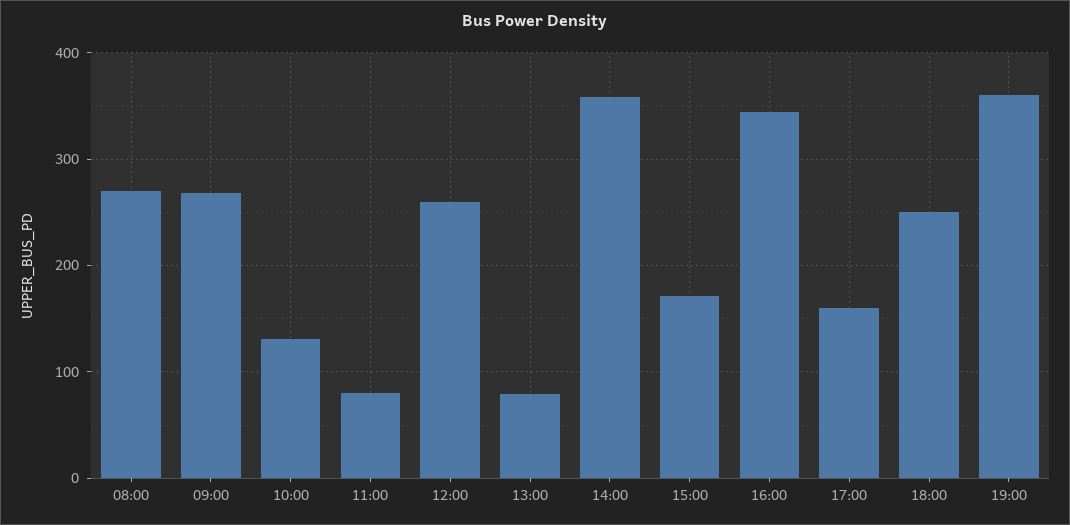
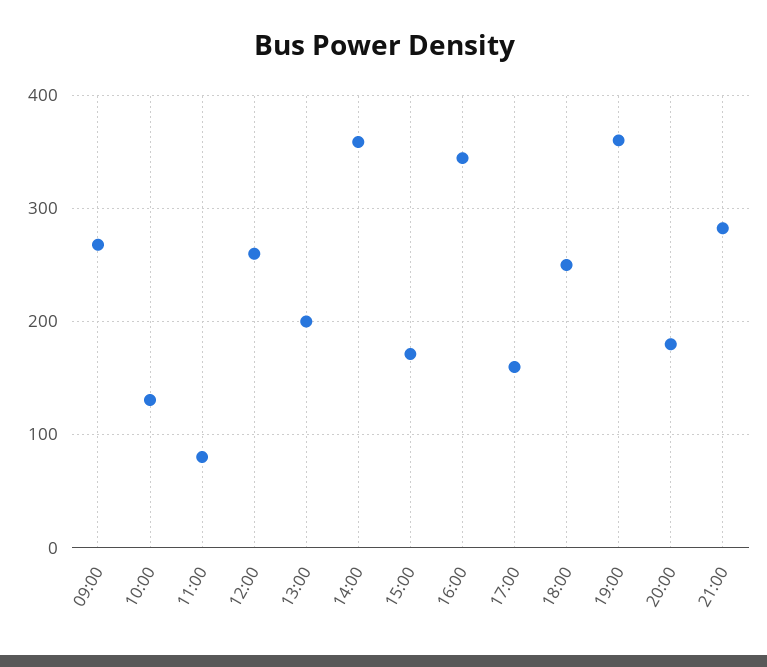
08:00: 270 -> none
13:00: 80 -> 200
20:00: none -> 180
21:00: none -> 280

